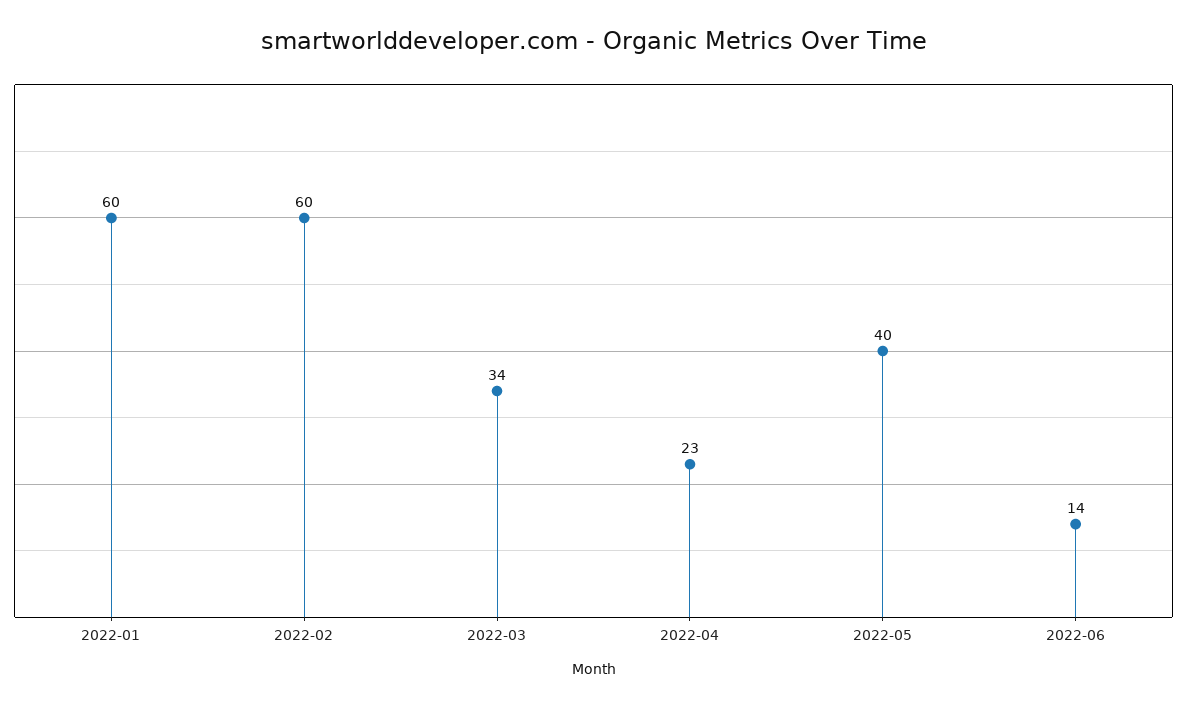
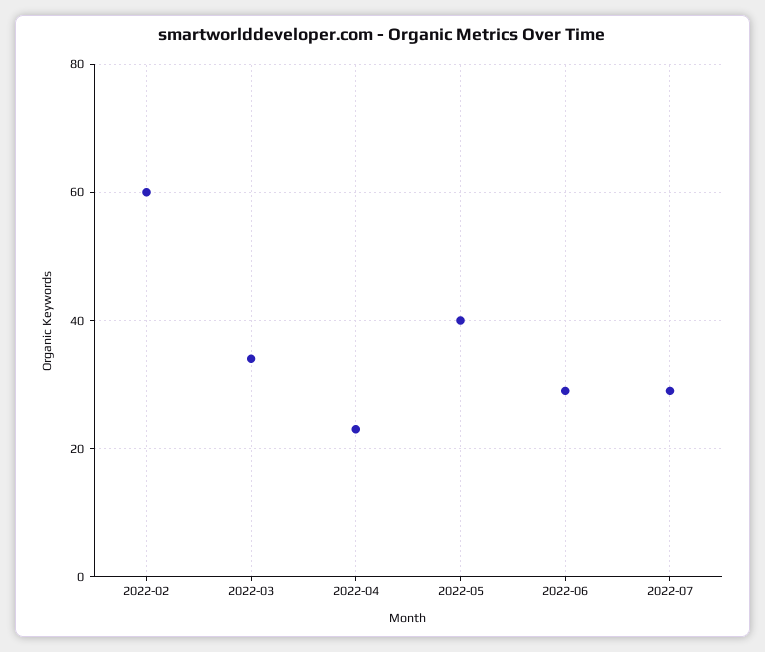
2022-01: 60 -> none
2022-06: 14 -> 30
2022-07: none -> 30

